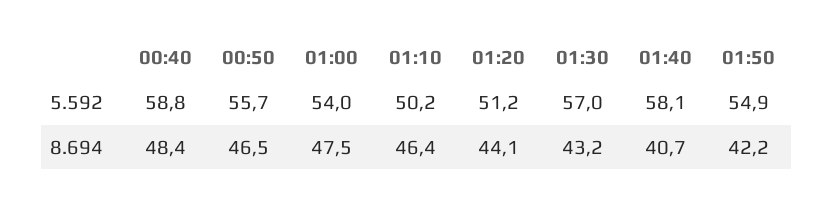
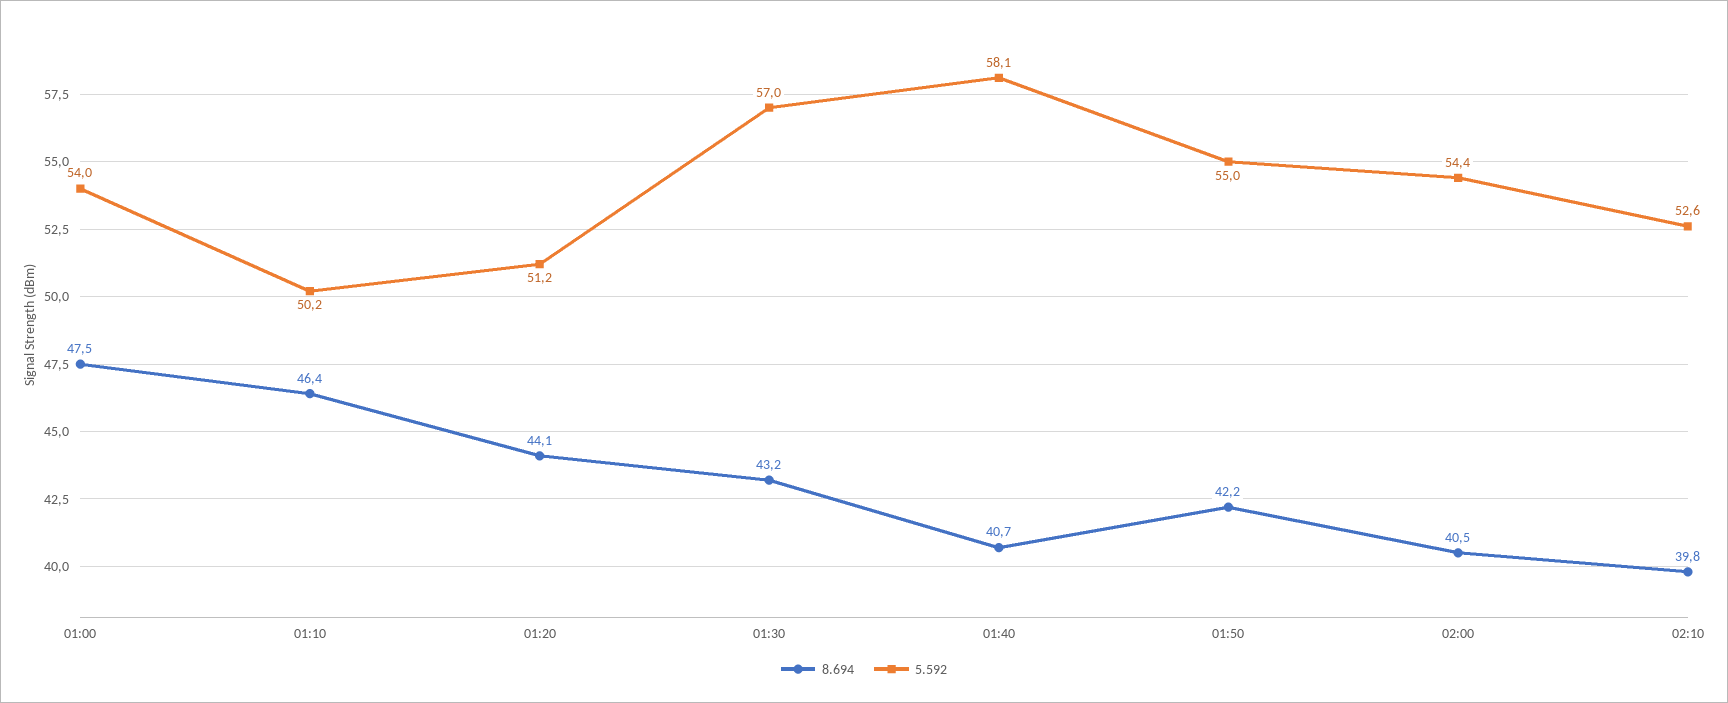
5.592, 00:40: 58.8 -> none
5.592, 00:50: 55.7 -> none
5.592, 01:50: 54.9 -> 55
8.694, 00:40: 48.4 -> none
8.694, 00:50: 46.5 -> none
8.694, 02:00: none -> 40.5
5.592, 02:00: none -> 54.4
8.694, 02:10: none -> 39.8
5.592, 02:10: none -> 52.6

